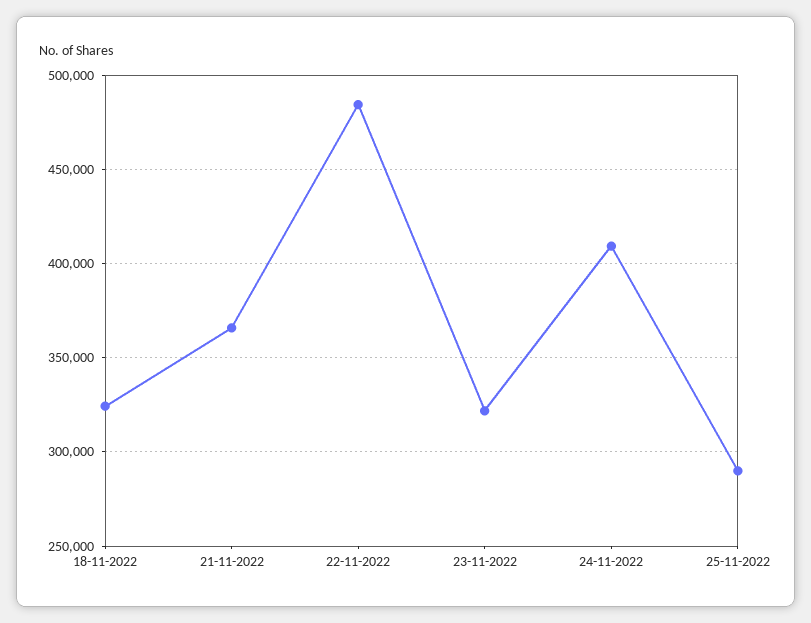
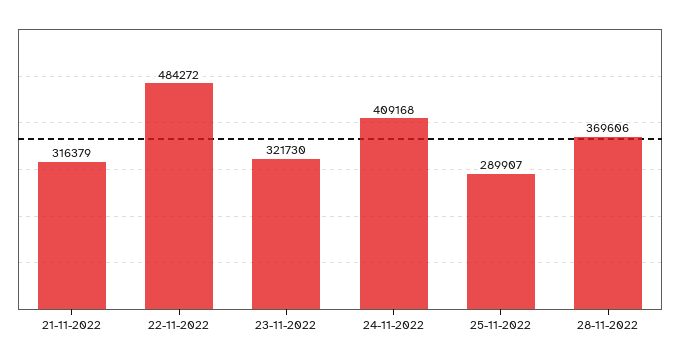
18-11-2022: 325000 -> none
21-11-2022: 365000 -> 316379
28-11-2022: none -> 369606

